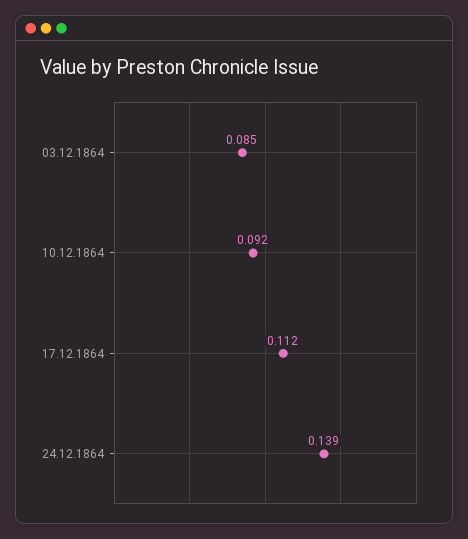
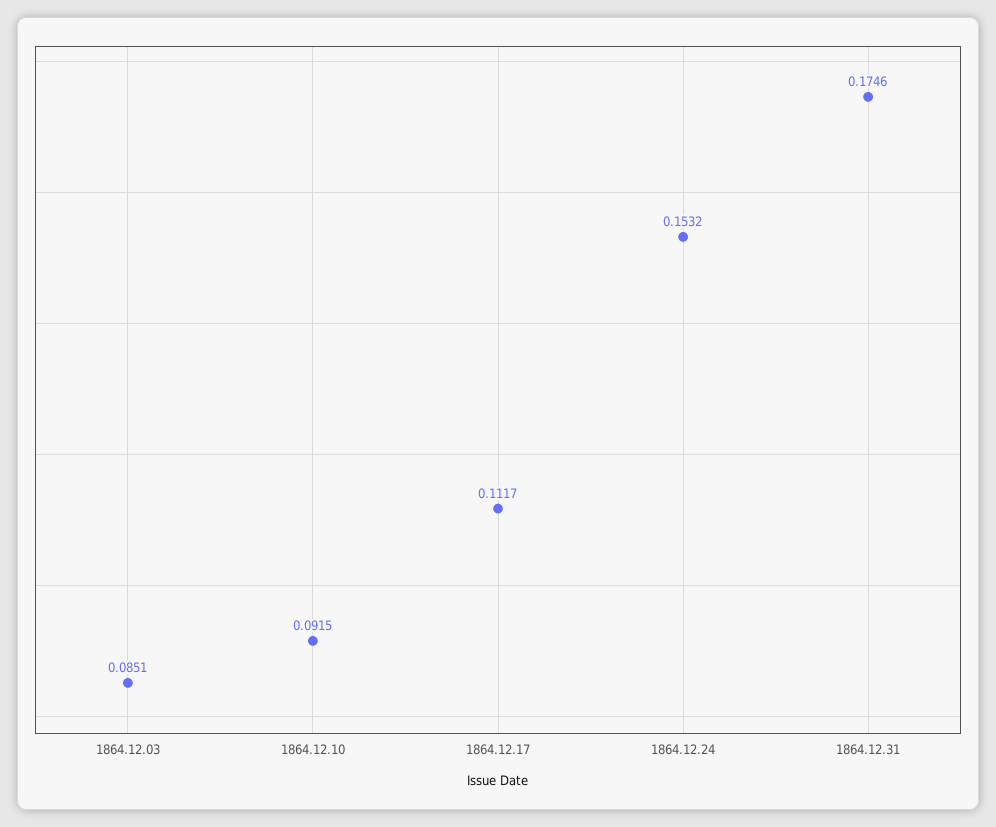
24.12.1864: 0.139 -> 0.1532
1864.12.31: none -> 0.1746

